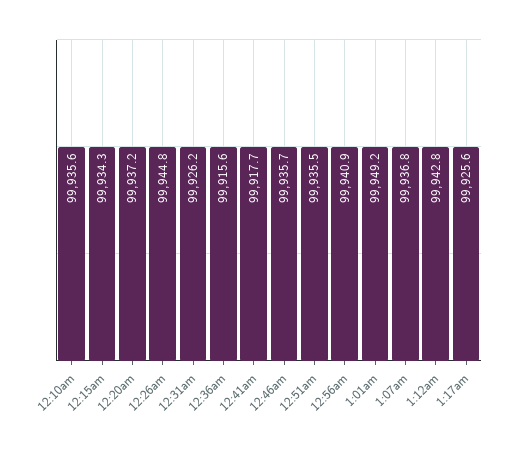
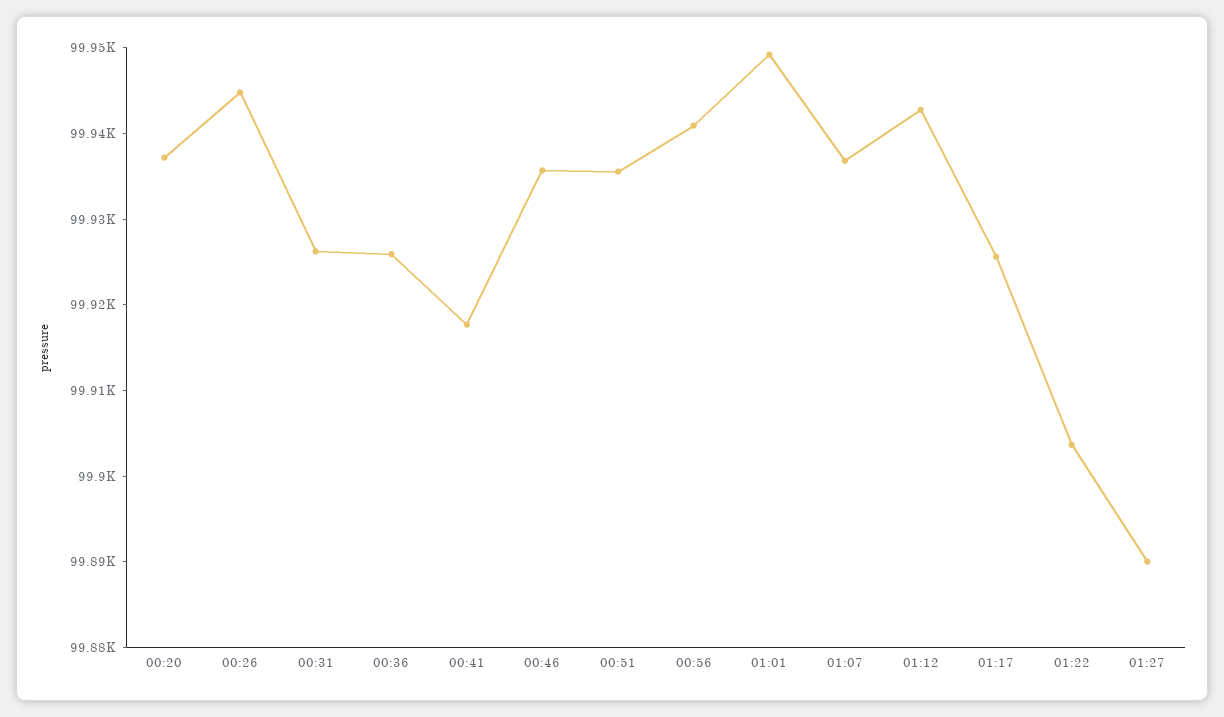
12:10am: 99935.6 -> none
12:15am: 99934.3 -> none
12:36am: 99915.6 -> 99926
01:22: none -> 99904
01:27: none -> 99890

